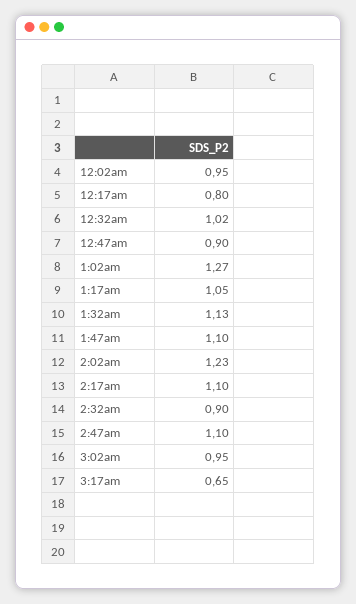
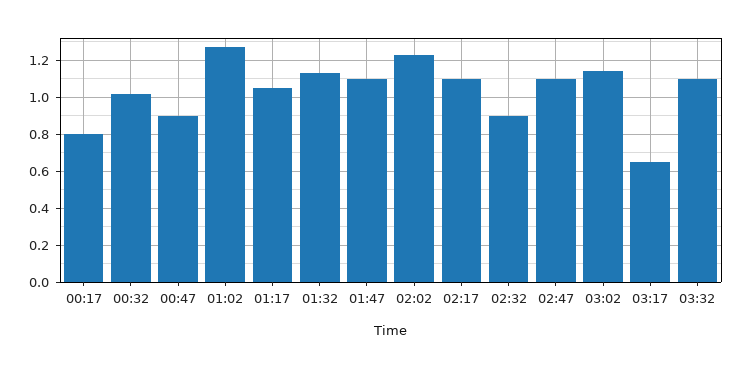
12:02am: 0.95 -> none
3:02am: 0.95 -> 1.15
03:32: none -> 1.1

